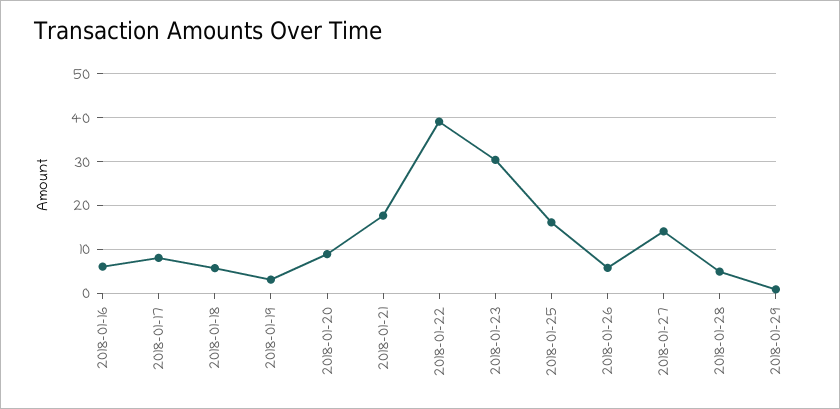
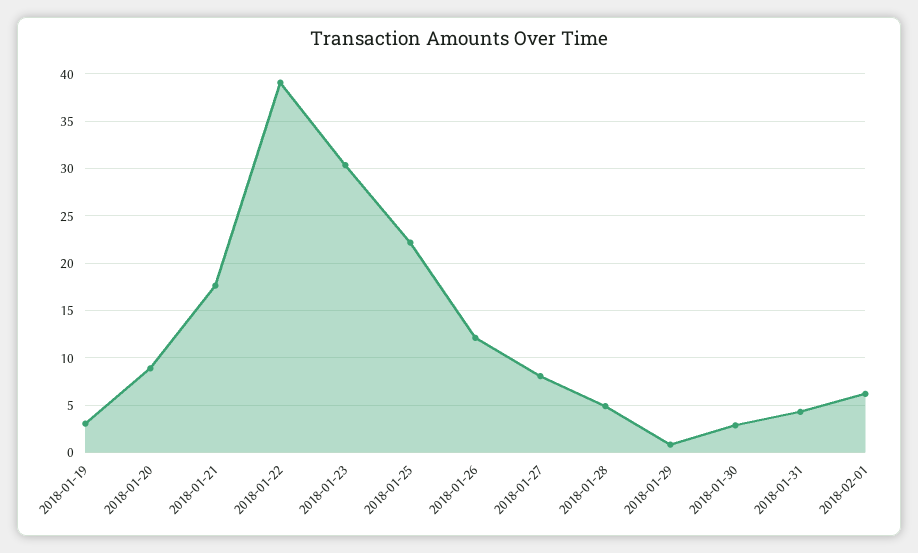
2018-01-16: 6 -> none
2018-01-17: 8 -> none
2018-01-18: 6 -> none
2018-01-25: 16 -> 22
2018-01-26: 6 -> 12
2018-01-27: 14 -> 8
2018-01-30: none -> 3
2018-01-31: none -> 4
2018-02-01: none -> 6

